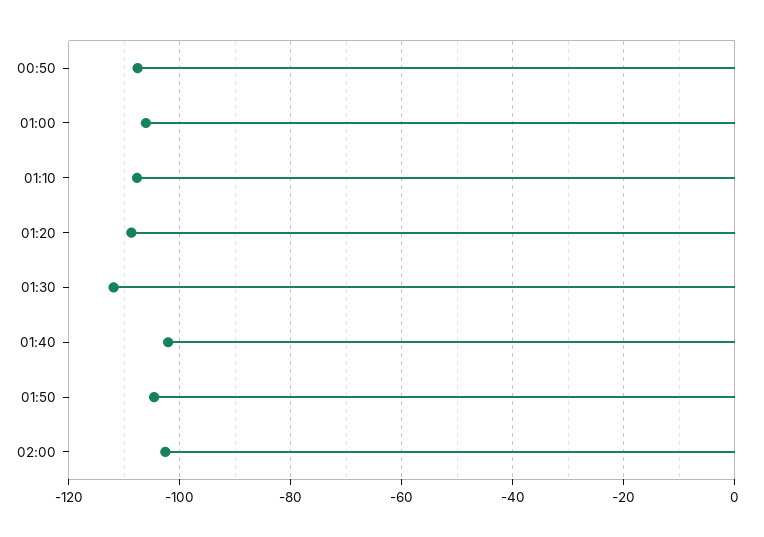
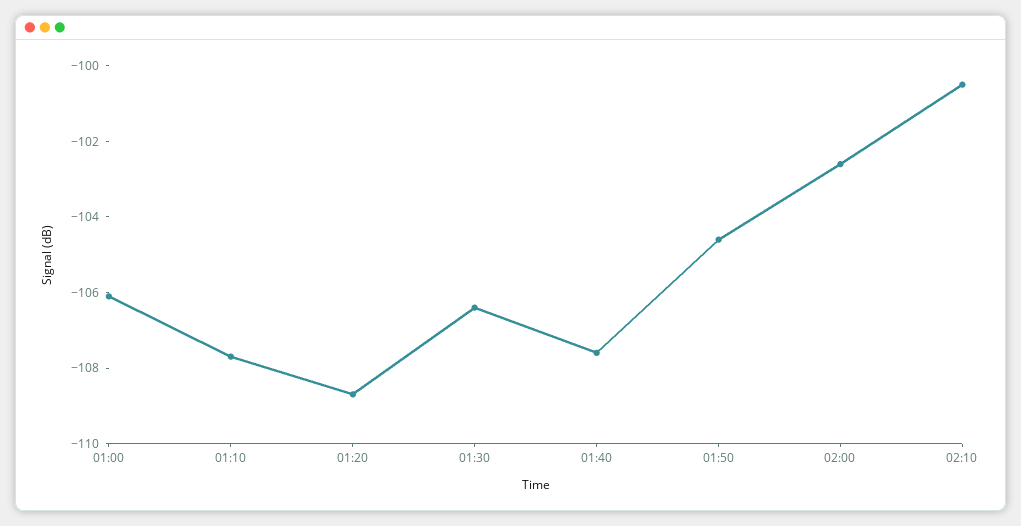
00:50: -108 -> none
01:30: -112 -> -106.5
01:40: -102 -> -107.5
02:10: none -> -100.5

